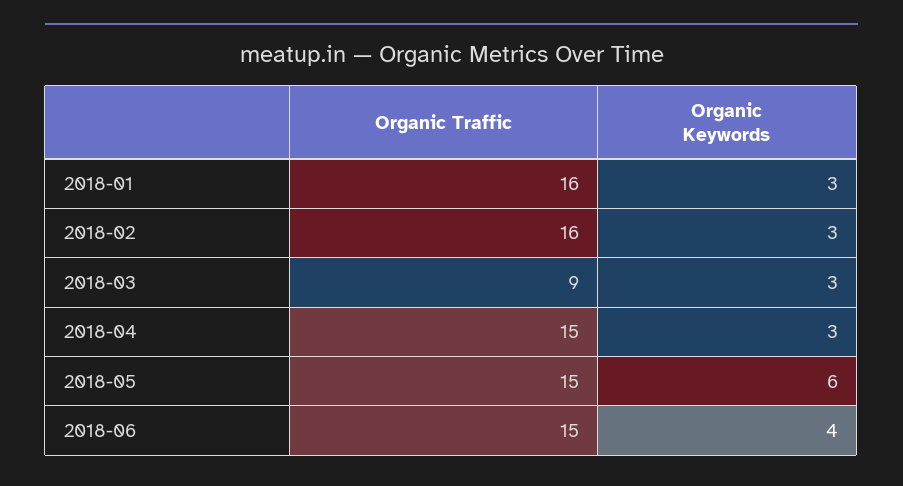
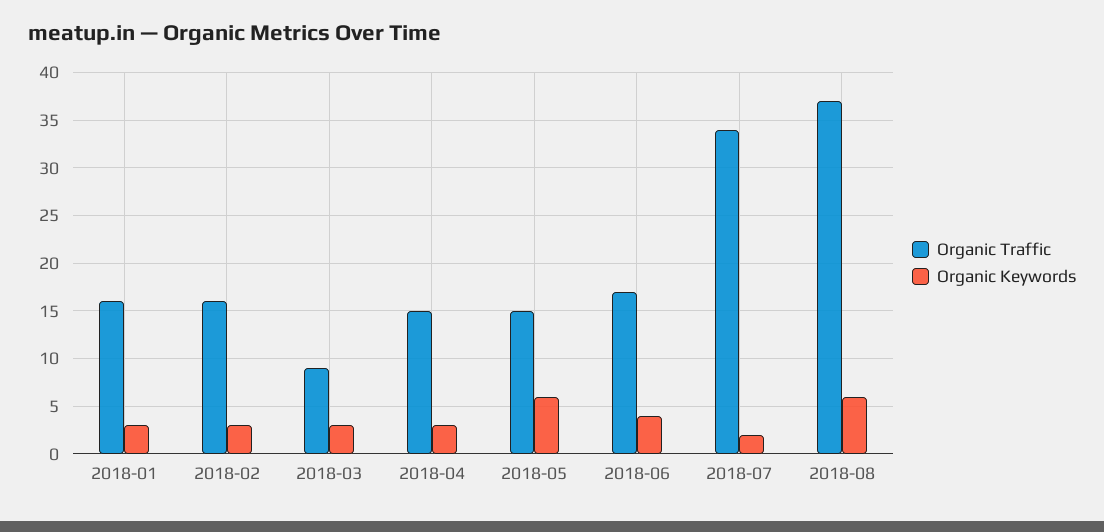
Organic Traffic, 2018-06: 15 -> 17
Organic Traffic, 2018-07: none -> 34
Organic Keywords, 2018-07: none -> 2
Organic Traffic, 2018-08: none -> 37
Organic Keywords, 2018-08: none -> 6

